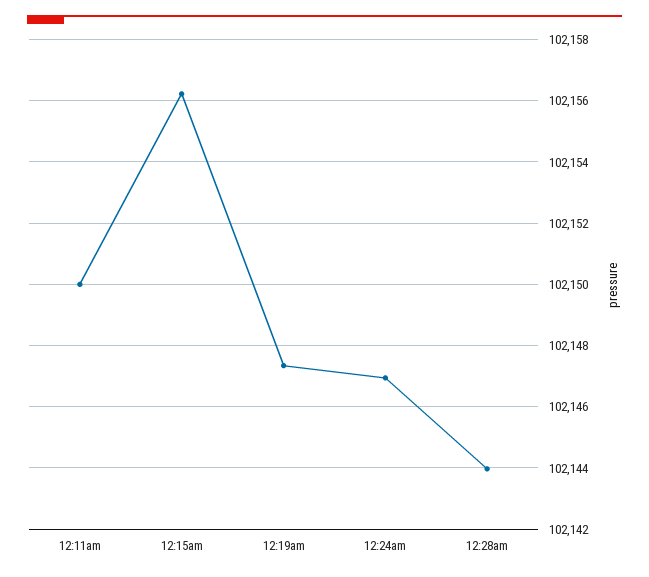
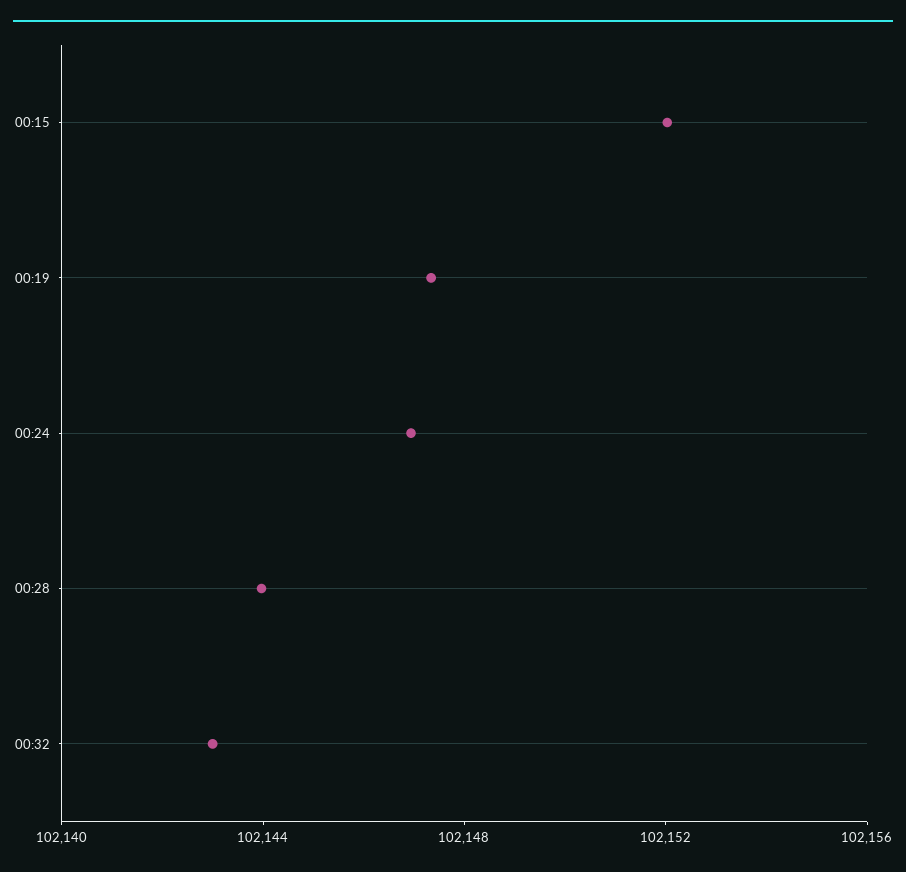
12:11am: 102150 -> none
12:15am: 102156.2 -> 102152
00:32: none -> 102143

